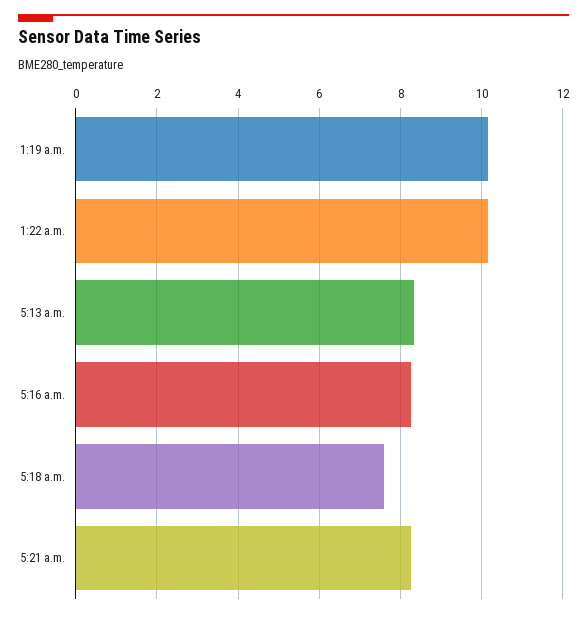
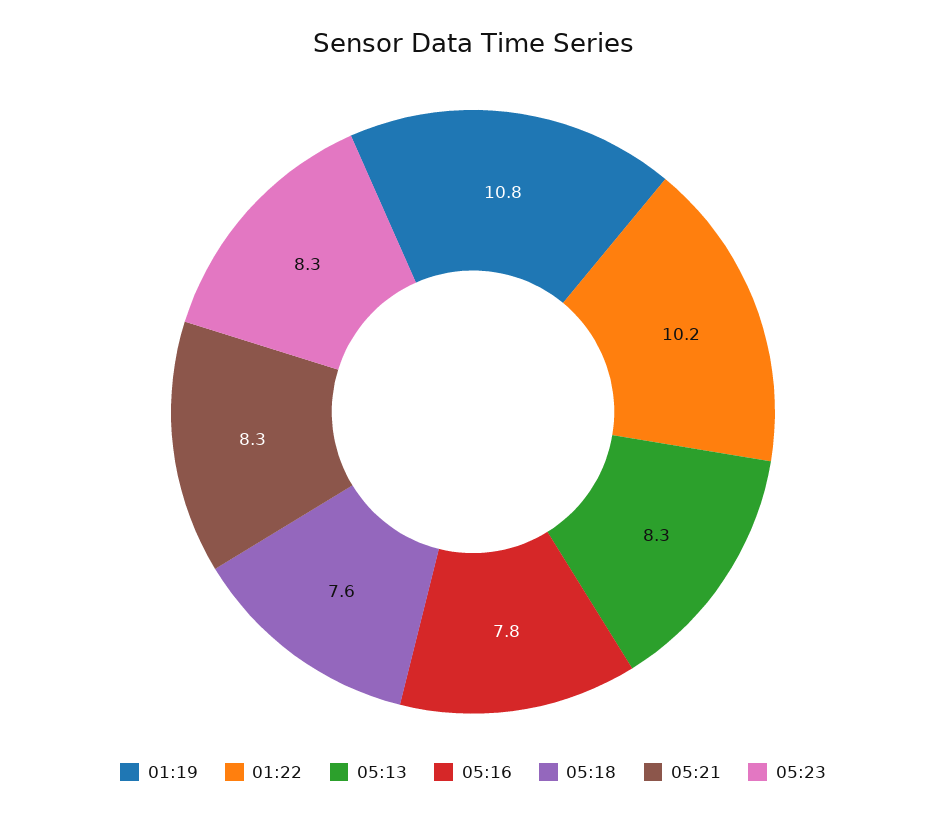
1:19 a.m.: 10.2 -> 10.8
5:16 a.m.: 8.2 -> 7.8
05:23: none -> 8.3

